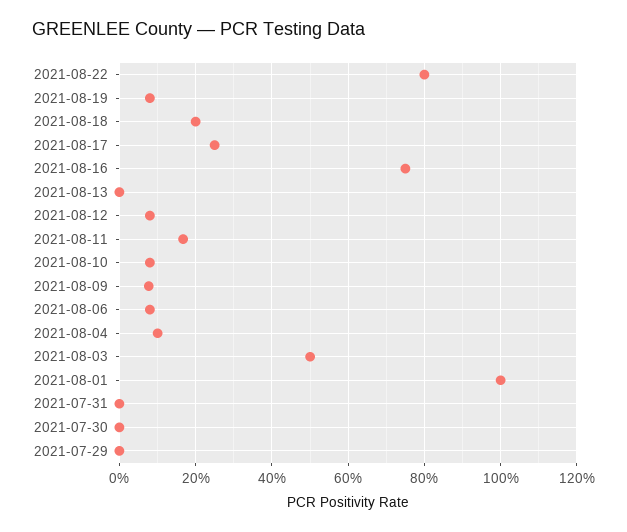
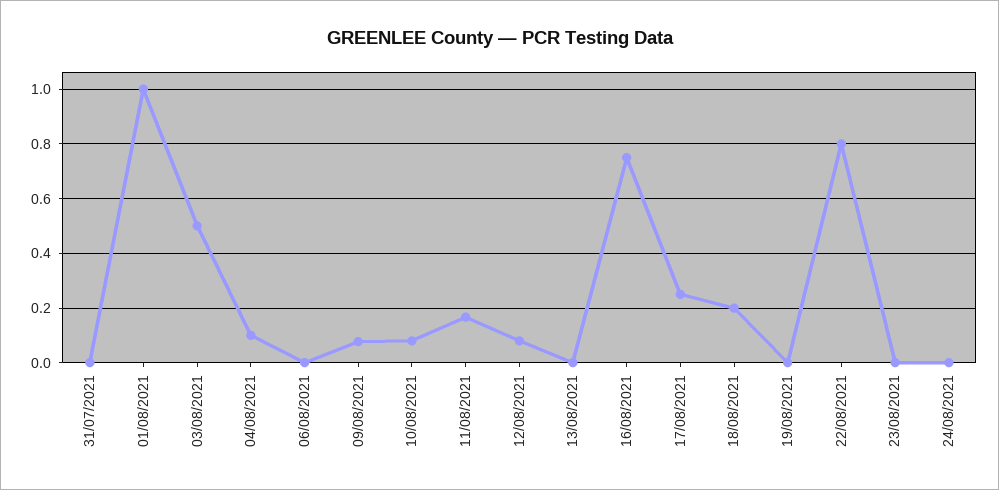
2021-08-19: 0.08 -> 0
2021-08-06: 0.08 -> 0
2021-07-30: 0 -> none
2021-07-29: 0 -> none
23/08/2021: none -> 0
24/08/2021: none -> 0

